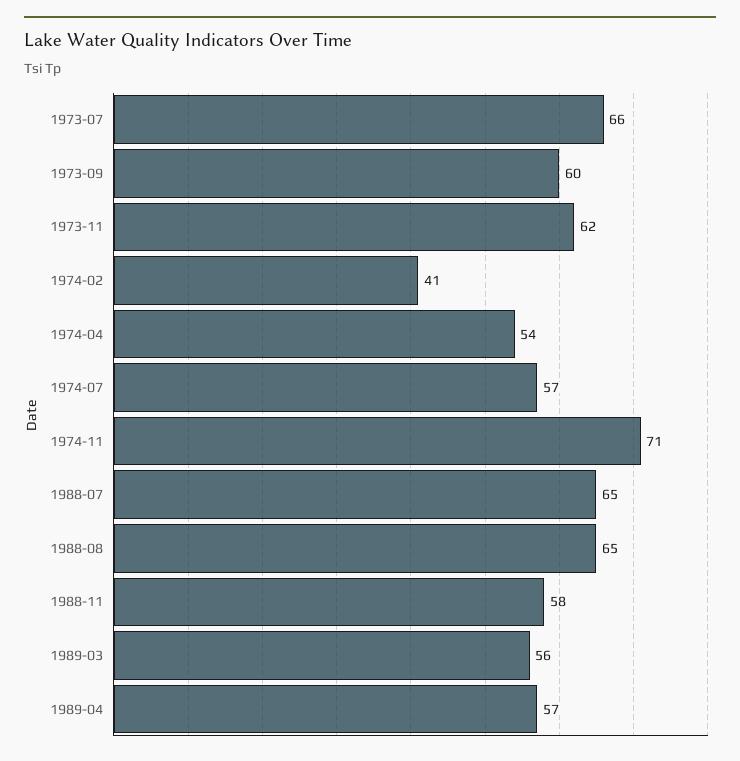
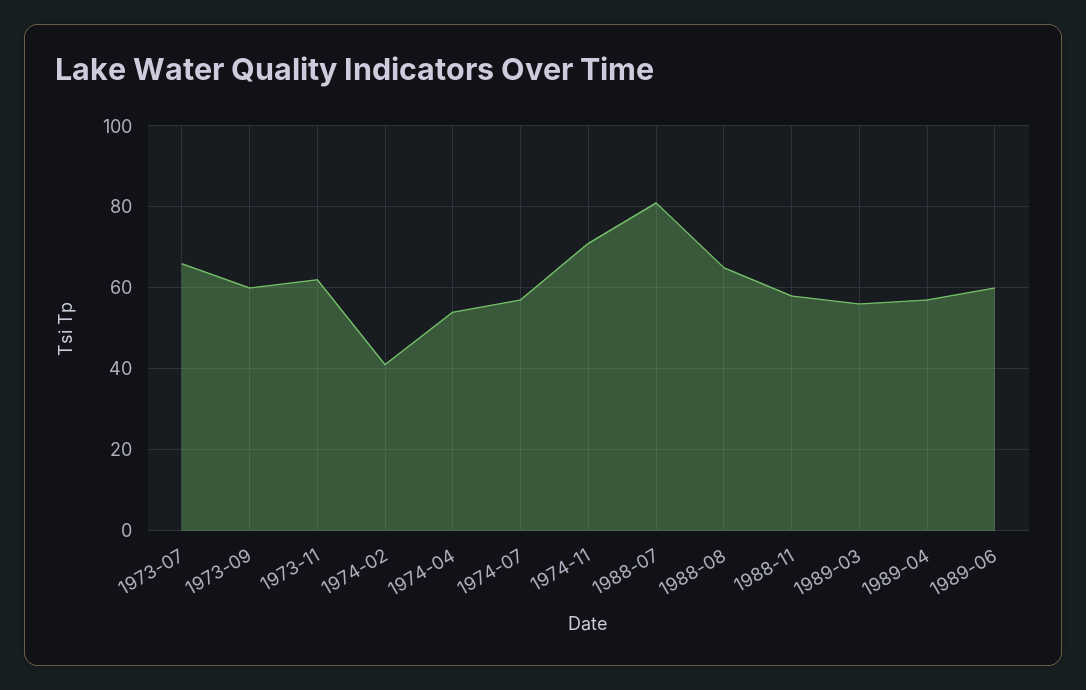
1988-07: 65 -> 80
1989-06: none -> 60

